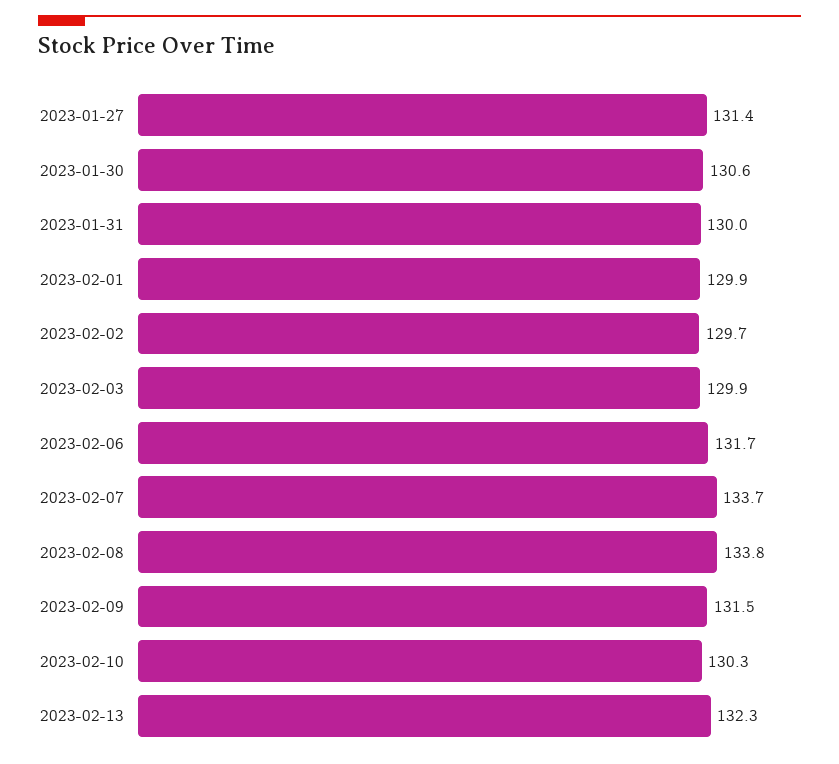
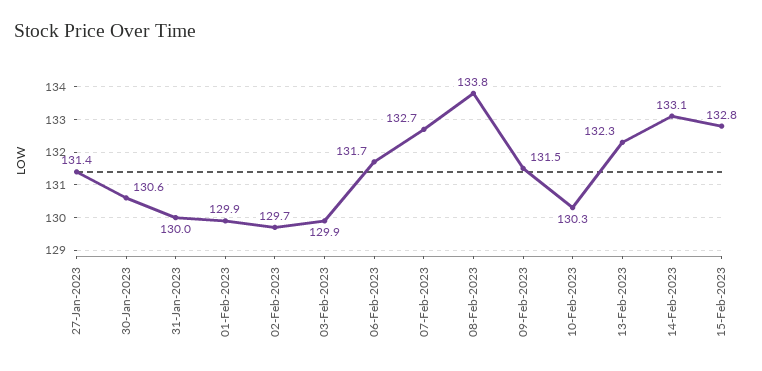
2023-02-07: 133.7 -> 132.7
14-Feb-2023: none -> 133.1
15-Feb-2023: none -> 132.8

